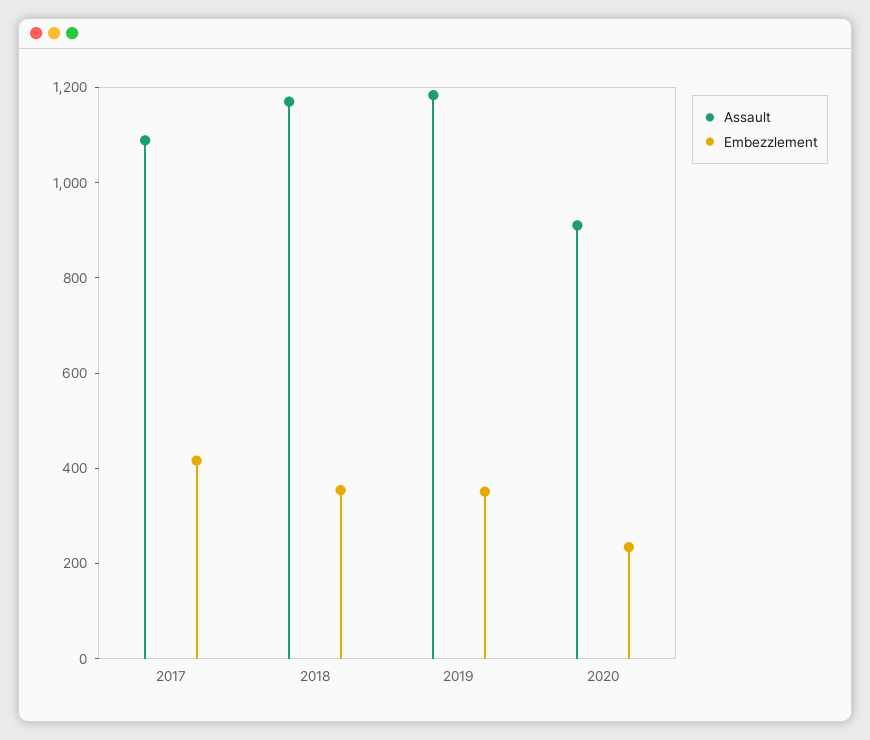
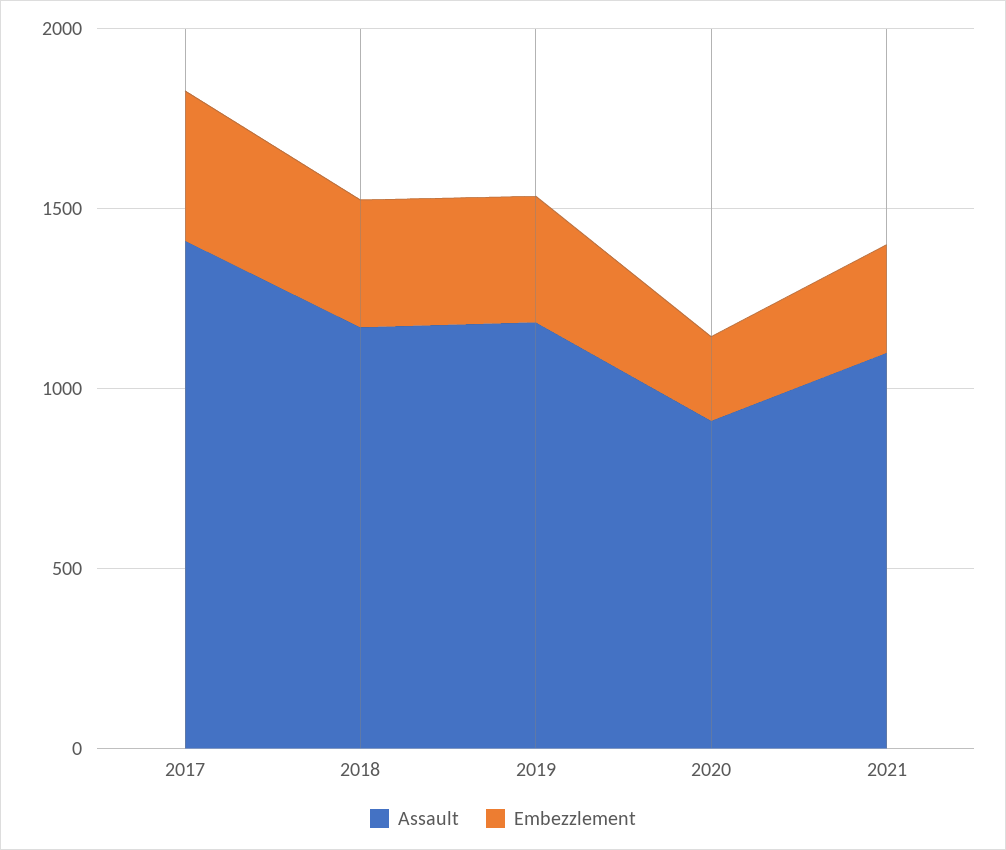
Assault, 2017: 1100 -> 1400
Assault, 2021: none -> 1100
Embezzlement, 2021: none -> 300

